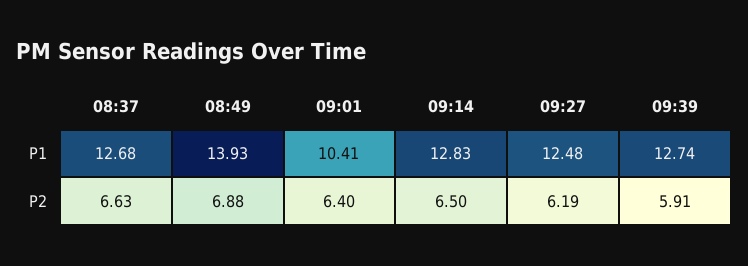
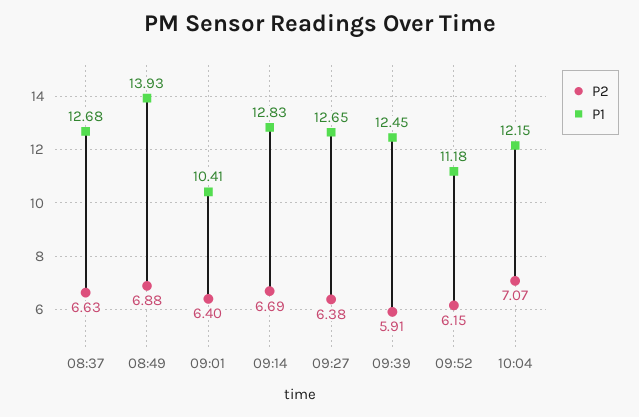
P1, 09:27: 12.48 -> 12.65
P1, 09:39: 12.74 -> 12.45
P2, 09:14: 6.5 -> 6.69
P2, 09:27: 6.19 -> 6.38
P2, 09:52: none -> 6.15
P1, 09:52: none -> 11.18
P2, 10:04: none -> 7.07
P1, 10:04: none -> 12.15

